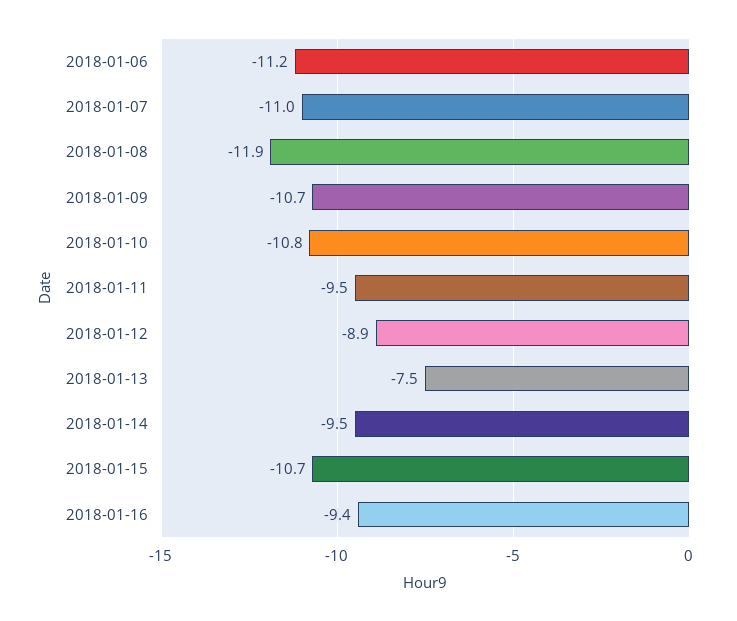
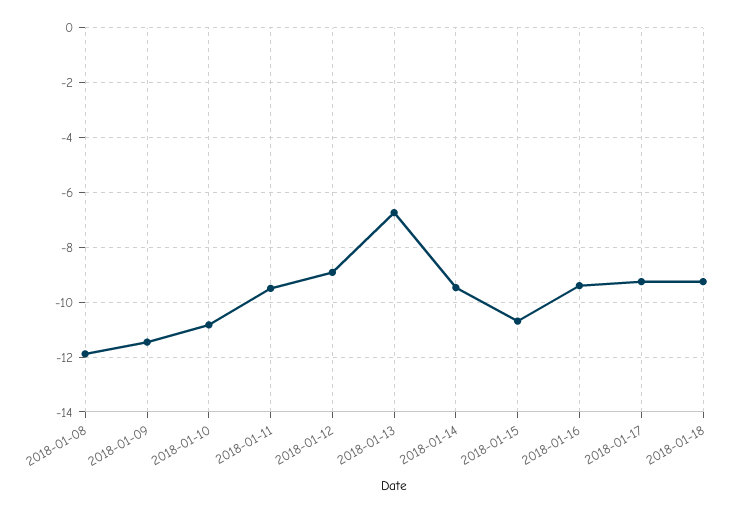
2018-01-06: -11.2 -> none
2018-01-07: -11 -> none
2018-01-09: -10.7 -> -11.5
2018-01-13: -7.5 -> -6.75
2018-01-17: none -> -9.25
2018-01-18: none -> -9.25

